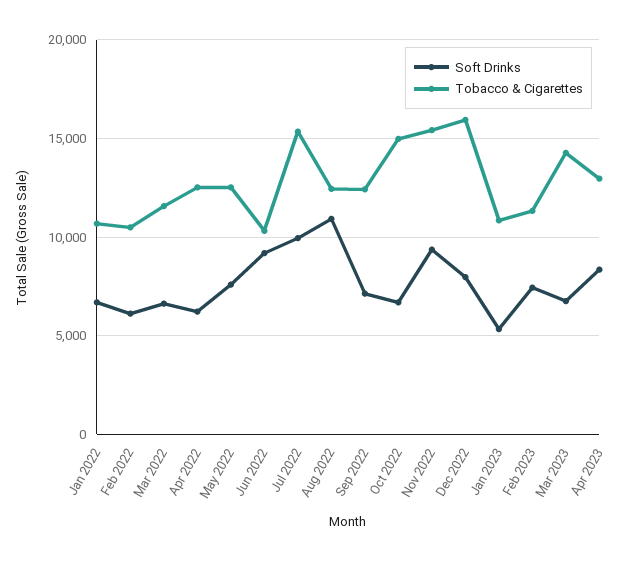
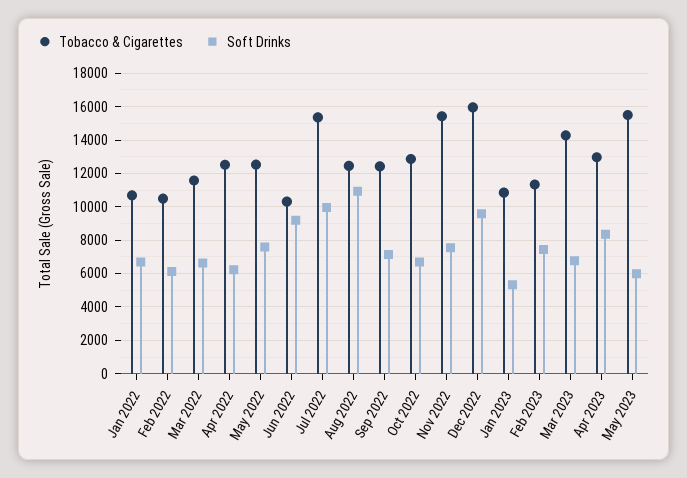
Tobacco & Cigarettes, Oct 2022: 15000 -> 13000
Soft Drinks, Nov 2022: 9500 -> 7500
Soft Drinks, Dec 2022: 8000 -> 9500
Tobacco & Cigarettes, May 2023: none -> 15500
Soft Drinks, May 2023: none -> 6000

